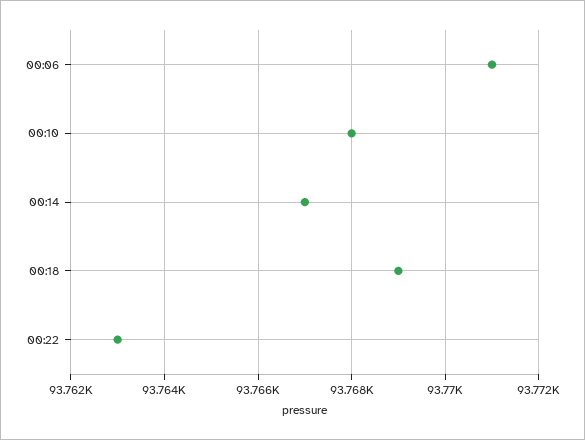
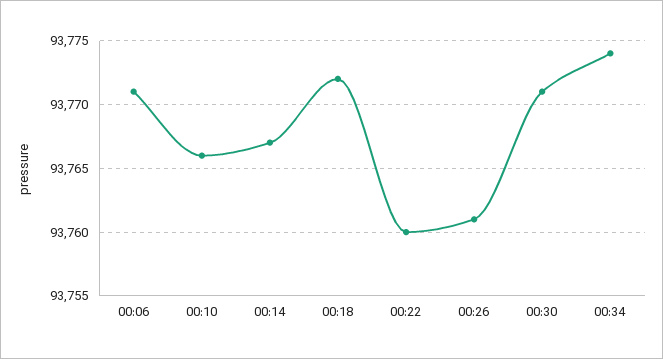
00:10: 93768 -> 93766
00:18: 93769 -> 93772
00:22: 93763 -> 93760
00:26: none -> 93761
00:30: none -> 93771
00:34: none -> 93774

